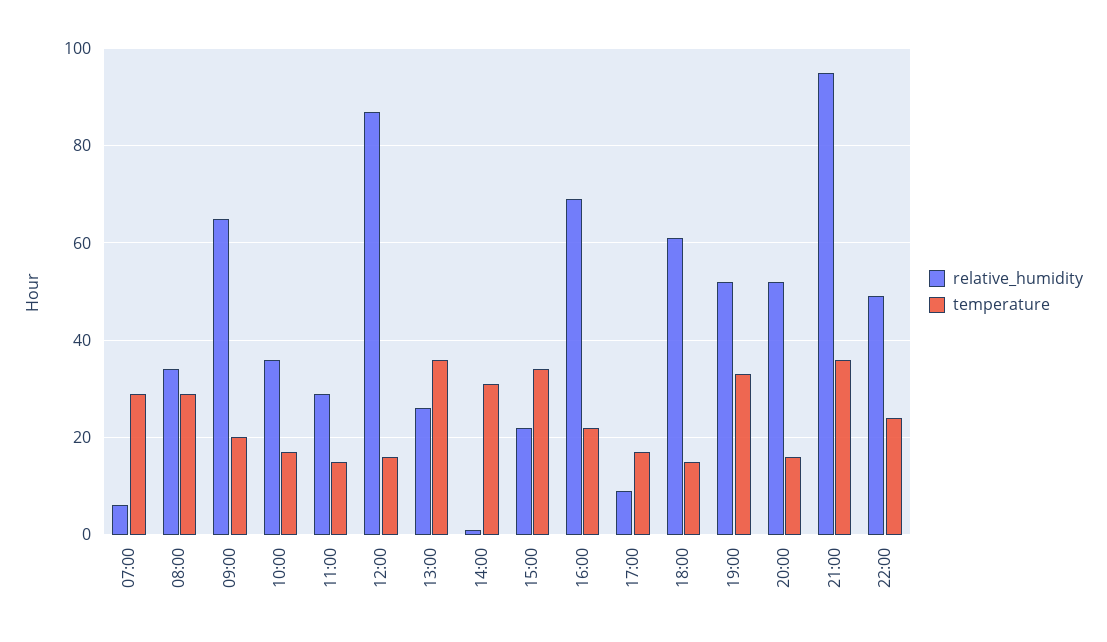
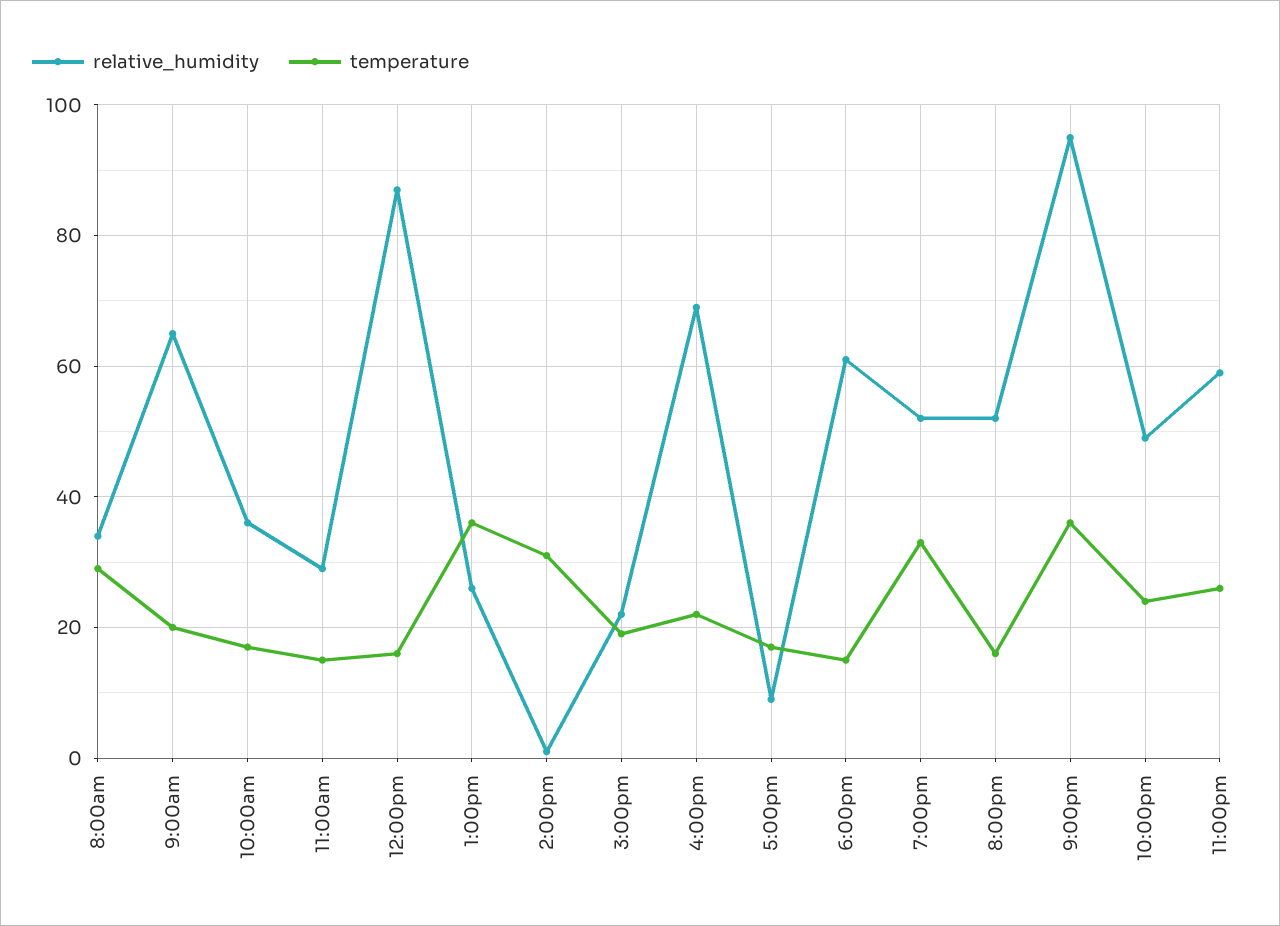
relative_humidity, 07:00: 5 -> none
temperature, 07:00: 30 -> none
temperature, 15:00: 35 -> 20
relative_humidity, 11:00pm: none -> 60
temperature, 11:00pm: none -> 25

